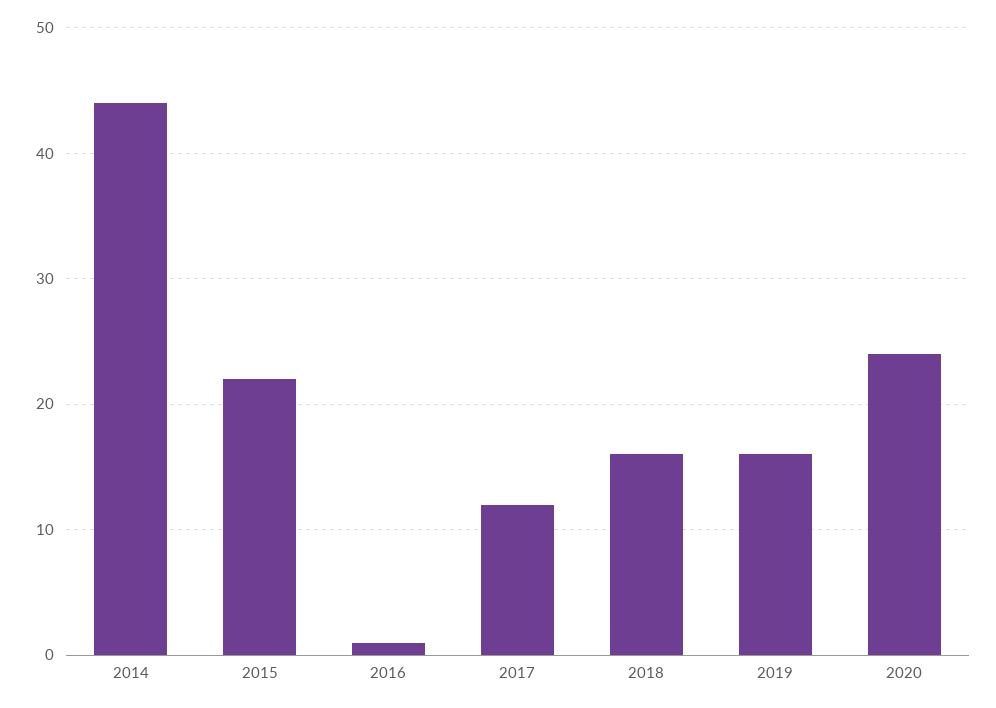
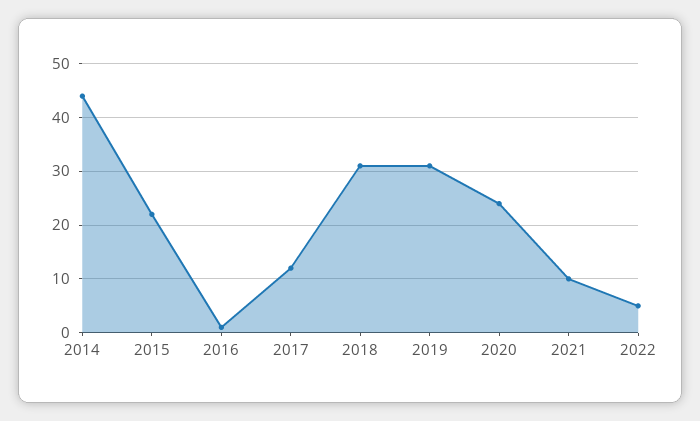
2018: 16 -> 30
2019: 16 -> 30
2021: none -> 10
2022: none -> 5

